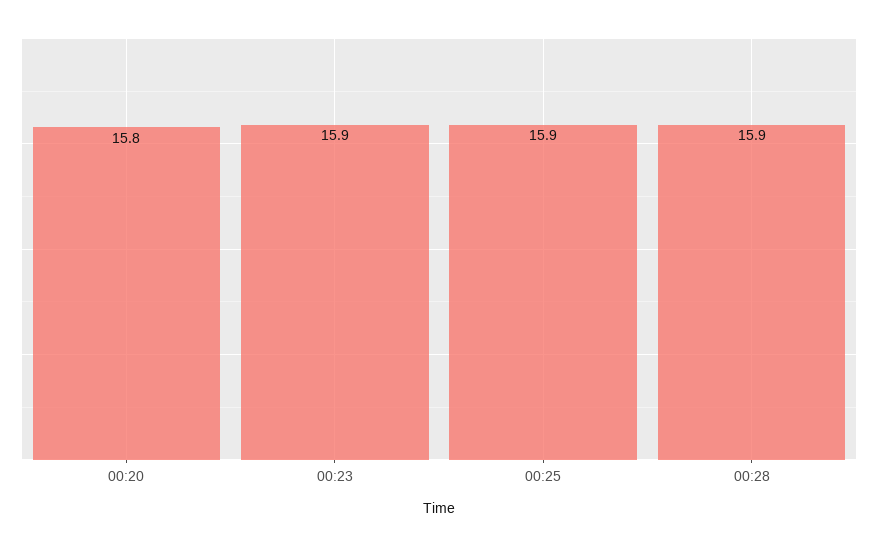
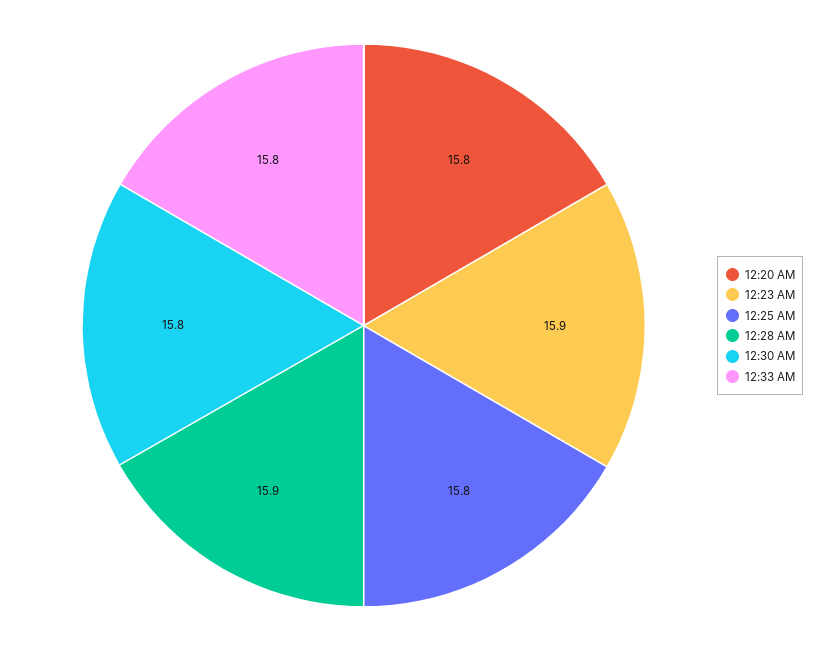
00:25: 15.9 -> 15.8
12:30 AM: none -> 15.8
12:33 AM: none -> 15.8

